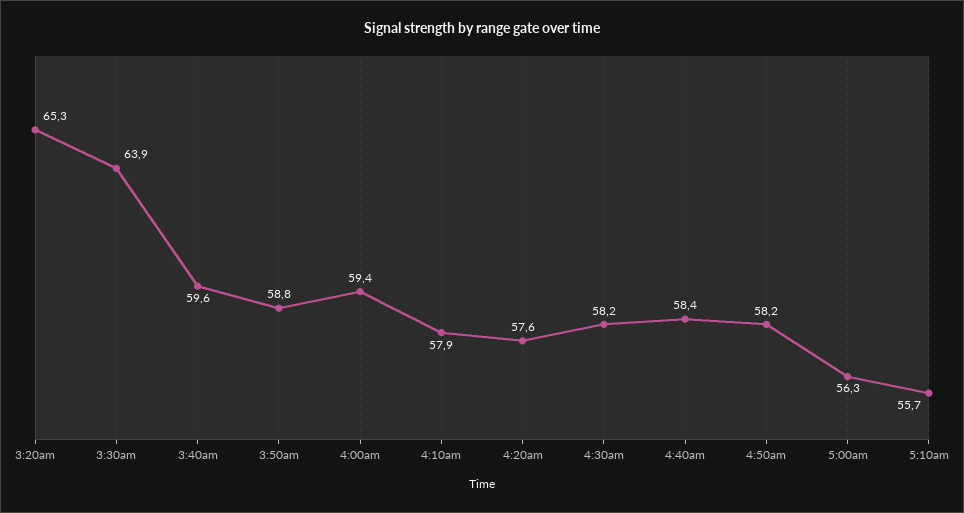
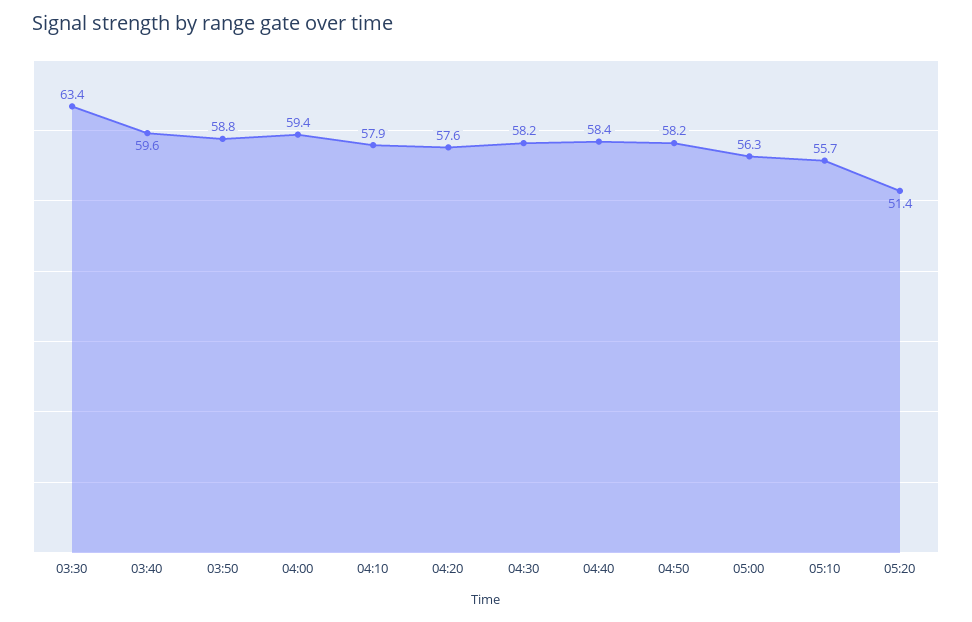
3:20am: 65.3 -> none
3:30am: 63.9 -> 63.4
05:20: none -> 51.4

